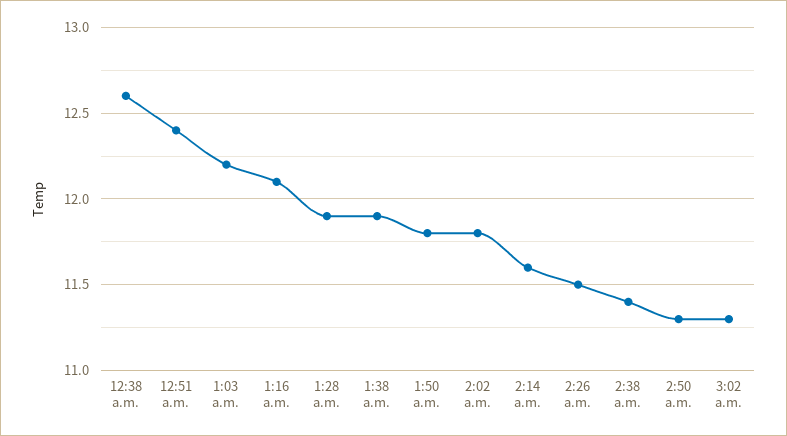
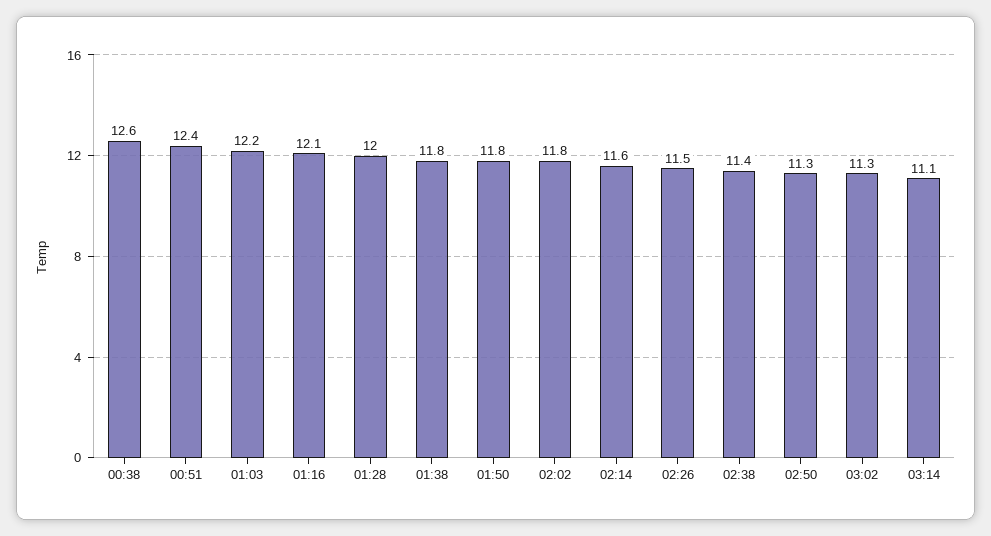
1:28 a.m.: 11.9 -> 12
1:38 a.m.: 11.9 -> 11.8
03:14: none -> 11.1

